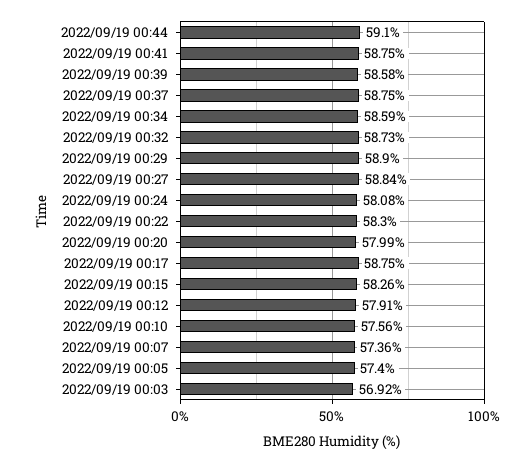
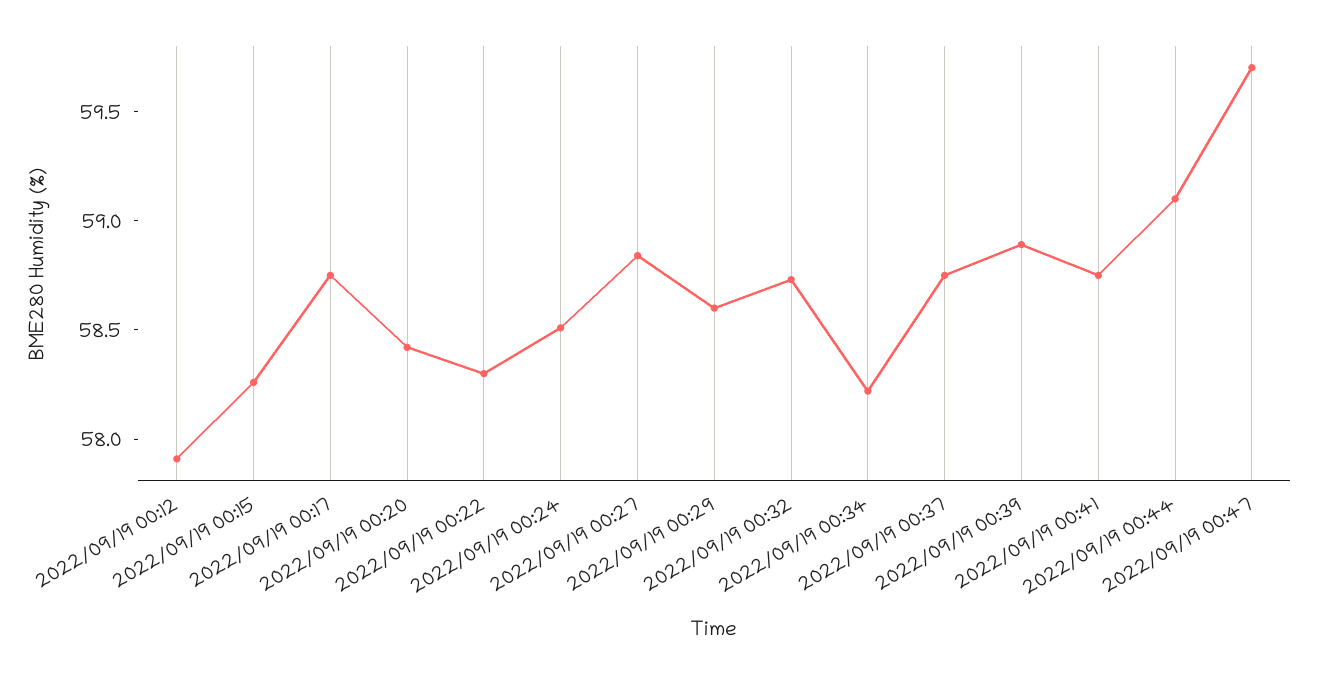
2022/09/19 00:39: 58.58 -> 58.9
2022/09/19 00:34: 58.59 -> 58.2
2022/09/19 00:29: 58.9 -> 58.6
2022/09/19 00:24: 58.08 -> 58.5
2022/09/19 00:20: 57.99 -> 58.4
2022/09/19 00:10: 57.56 -> none
2022/09/19 00:07: 57.36 -> none
2022/09/19 00:05: 57.4 -> none
2022/09/19 00:03: 56.92 -> none
2022/09/19 00:47: none -> 59.7

